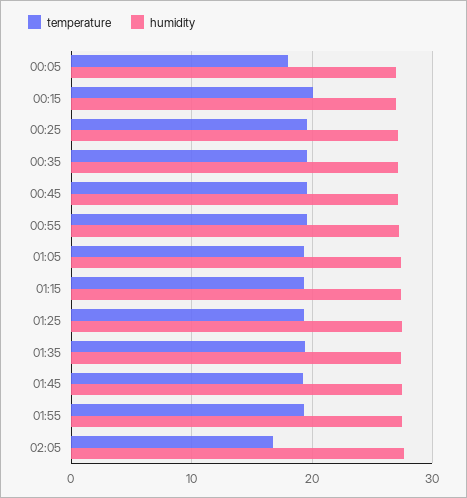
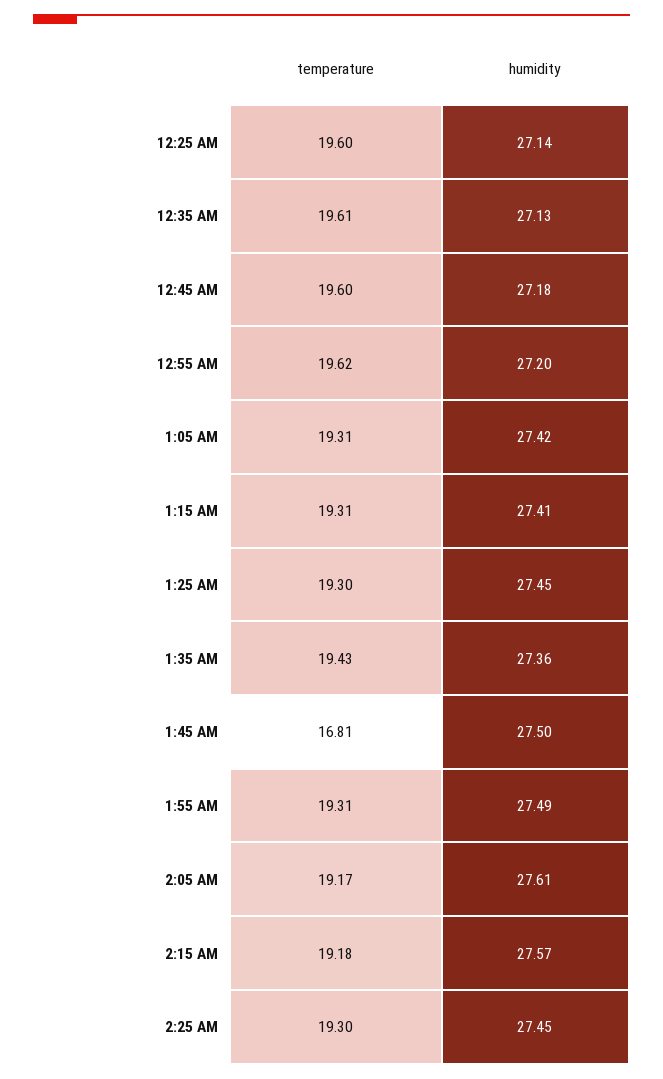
temperature, 00:05: 18 -> none
humidity, 00:05: 27 -> none
temperature, 00:15: 20 -> none
humidity, 00:15: 27 -> none
temperature, 01:45: 19 -> 16.81
temperature, 02:05: 17 -> 19.17
temperature, 2:15 AM: none -> 19.18
humidity, 2:15 AM: none -> 27.57
temperature, 2:25 AM: none -> 19.3
humidity, 2:25 AM: none -> 27.45

